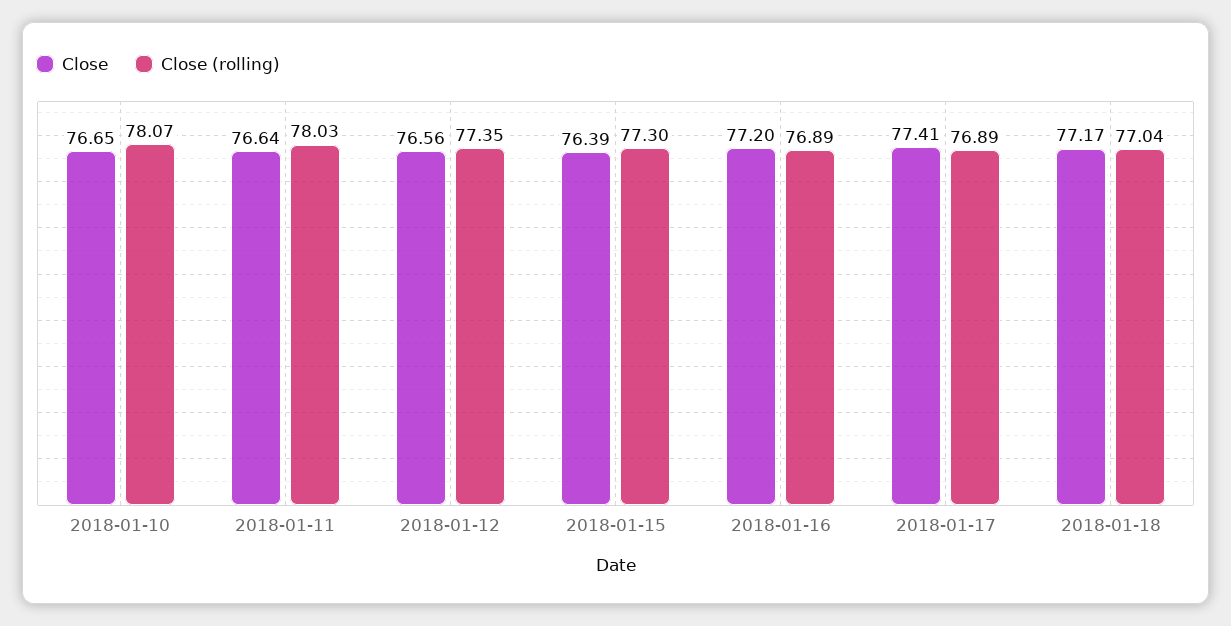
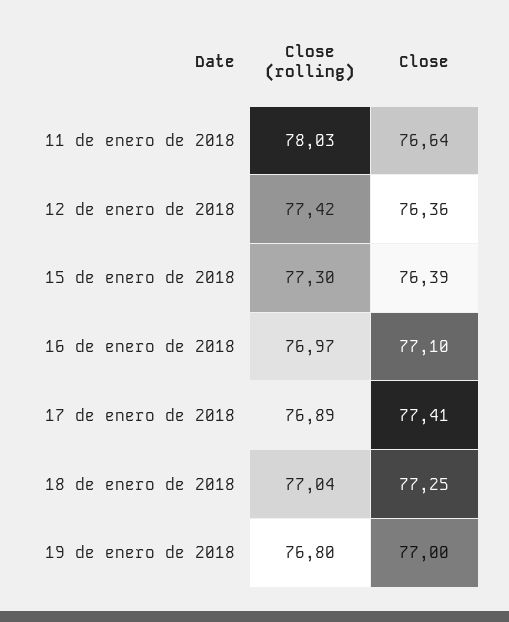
Close, 2018-01-10: 76.65 -> none
Close (rolling), 2018-01-10: 78.07 -> none
Close, 2018-01-12: 76.56 -> 76.36
Close (rolling), 2018-01-12: 77.35 -> 77.42
Close, 2018-01-16: 77.2 -> 77.1
Close (rolling), 2018-01-16: 76.89 -> 76.97
Close, 2018-01-18: 77.17 -> 77.25
Close (rolling), 19 de enero de 2018: none -> 76.8
Close, 19 de enero de 2018: none -> 77

